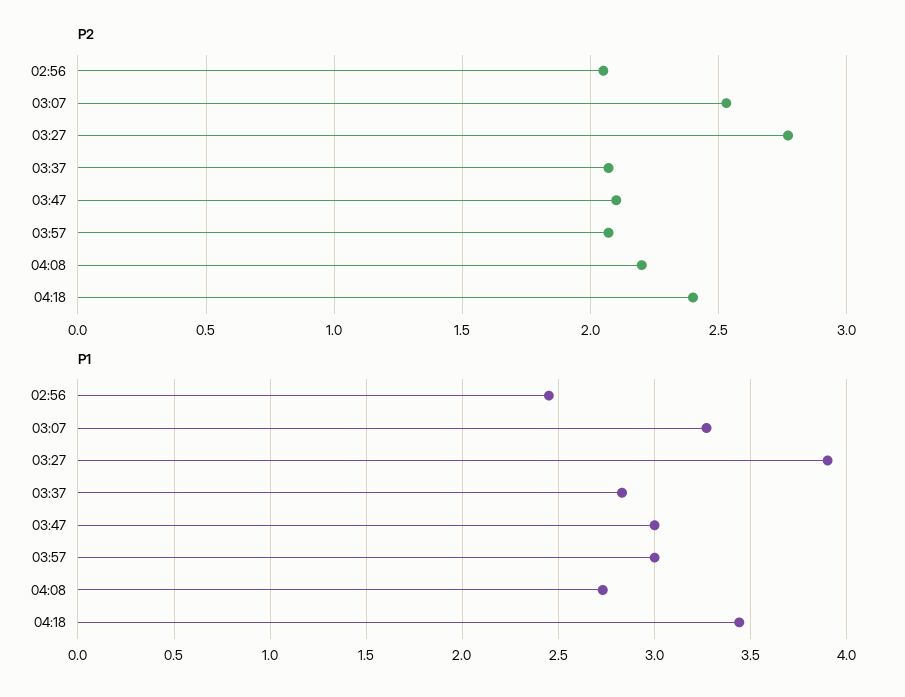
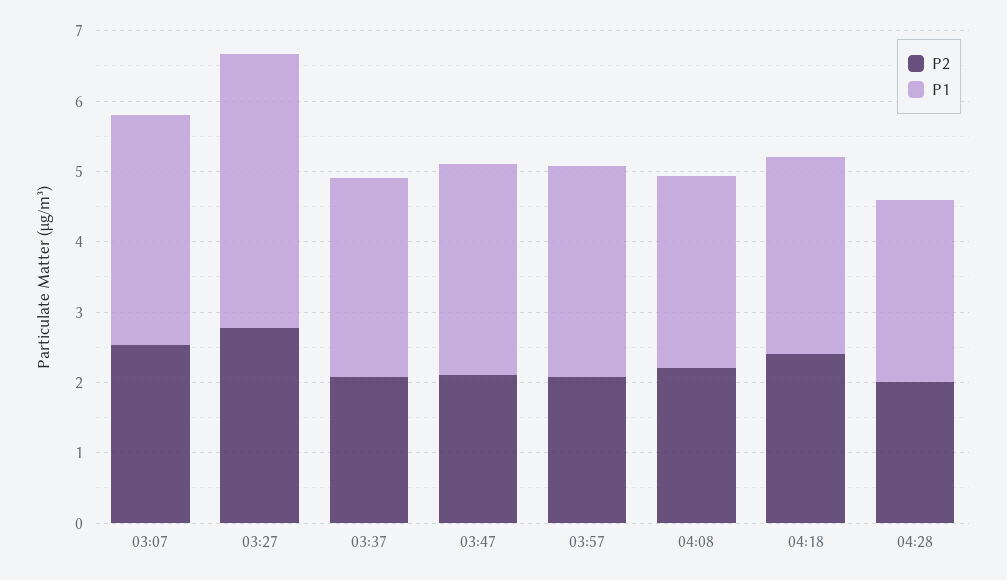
P2, 02:56: 2.05 -> none
P1, 02:56: 2.45 -> none
P1, 04:18: 3.45 -> 2.8
P2, 04:28: none -> 2
P1, 04:28: none -> 2.6

